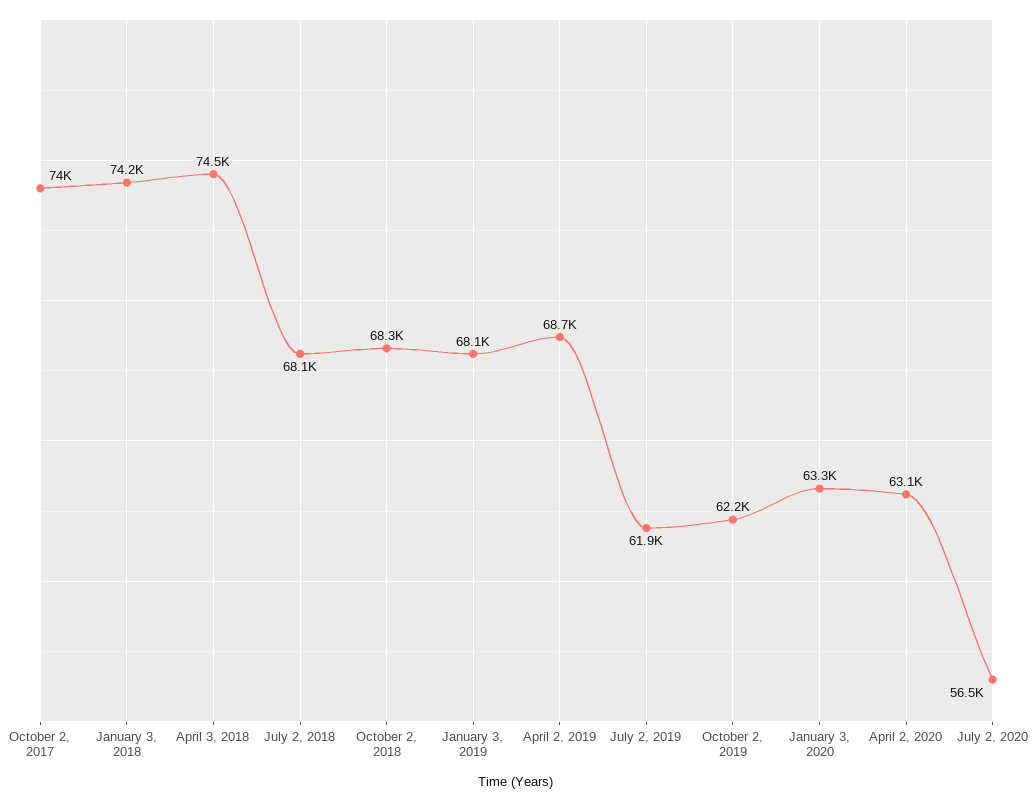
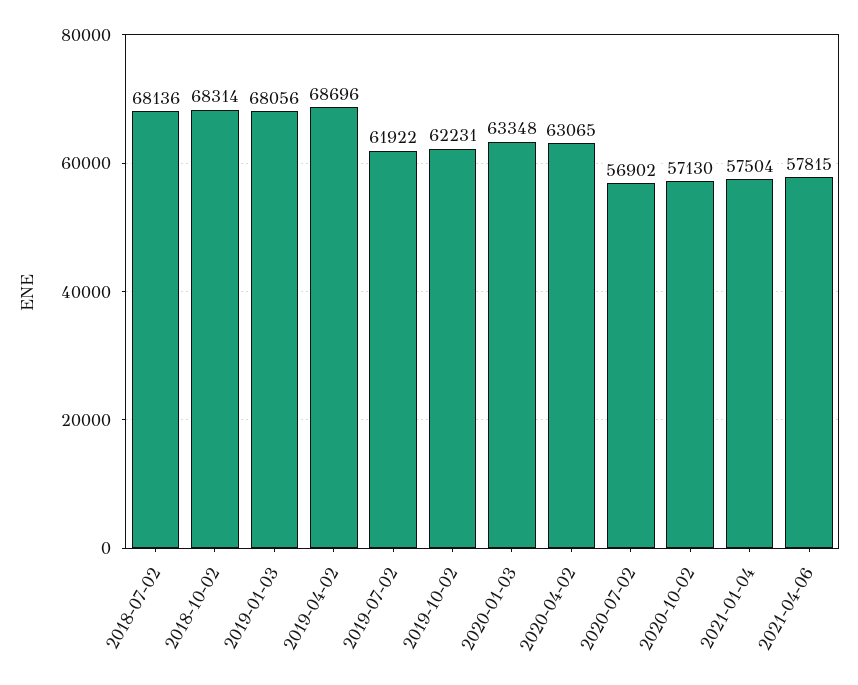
October 2, 2017: 74000 -> none
January 3, 2018: 74200 -> none
April 3, 2018: 74500 -> none
July 2, 2020: 56500 -> 56902
2020-10-02: none -> 57130
2021-01-04: none -> 57504
2021-04-06: none -> 57815

